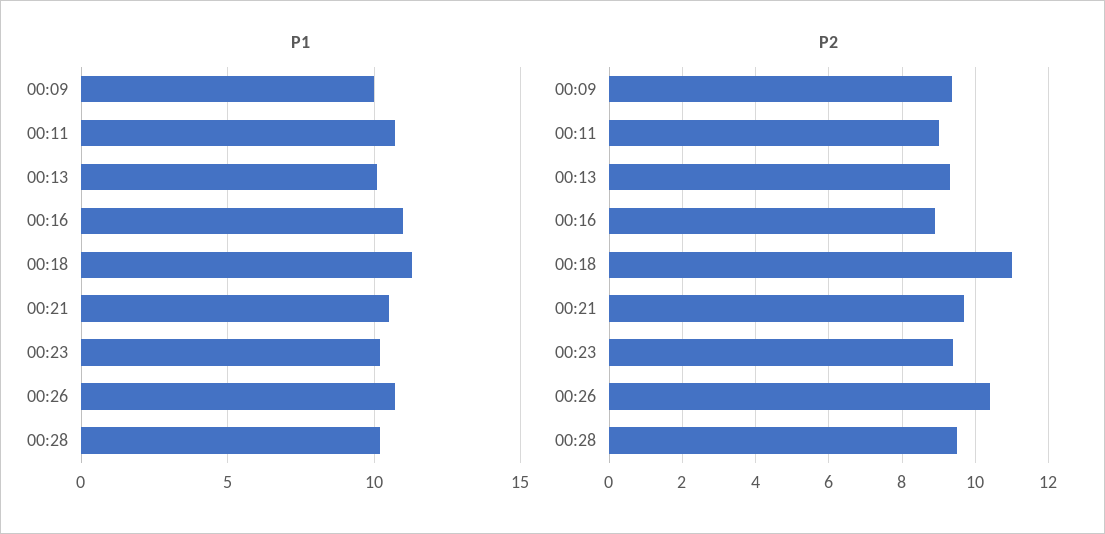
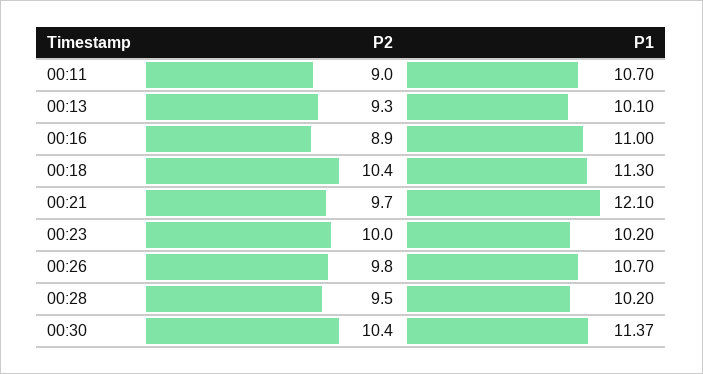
P1, 00:09: 10 -> none
P1, 00:21: 10.5 -> 12.1
P2, 00:09: 9.4 -> none
P2, 00:18: 11 -> 10.4
P2, 00:23: 9.4 -> 10
P2, 00:26: 10.4 -> 9.8
P2, 00:30: none -> 10.4
P1, 00:30: none -> 11.37

